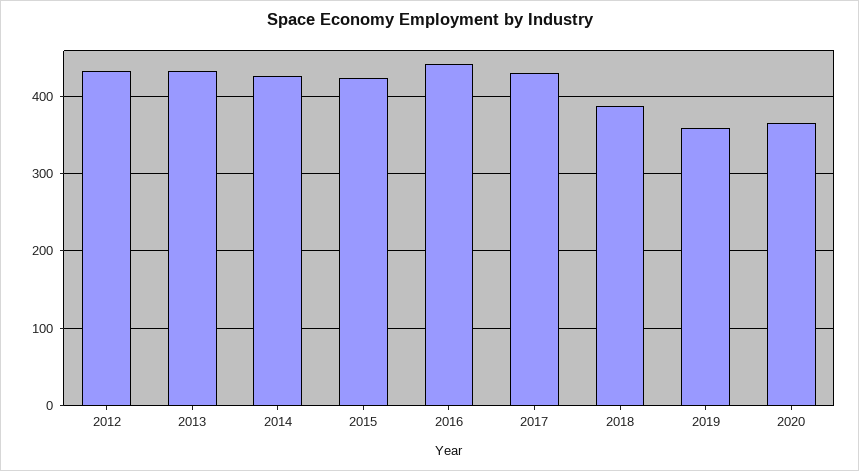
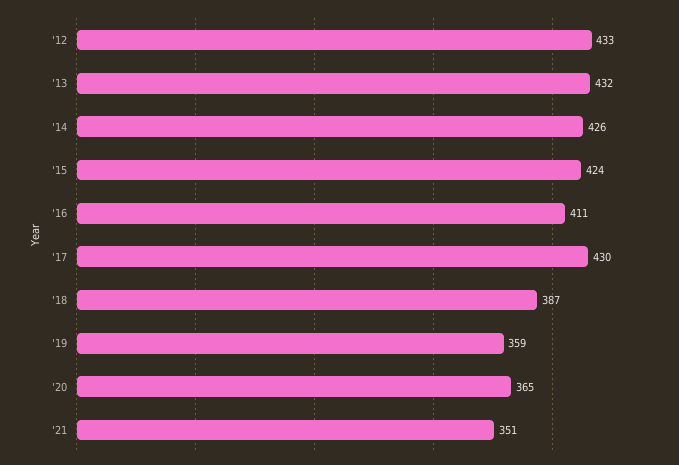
2016: 440 -> 411
'21: none -> 351

